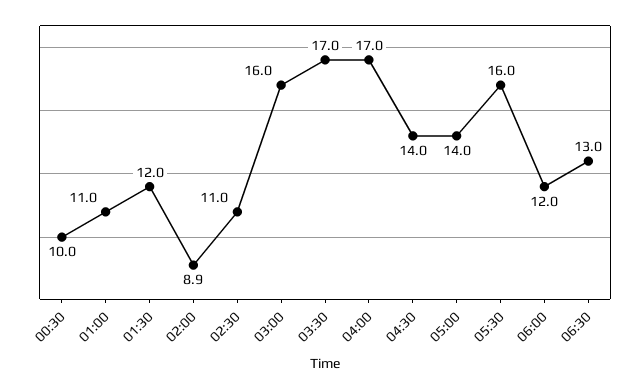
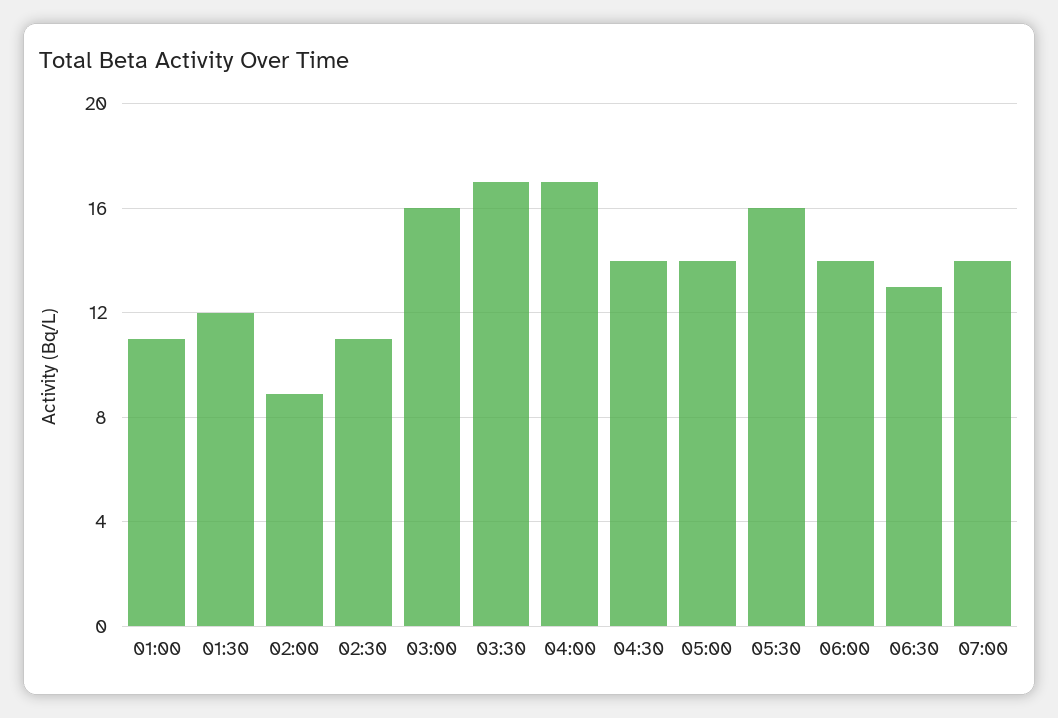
00:30: 10 -> none
06:00: 12 -> 14
07:00: none -> 14

